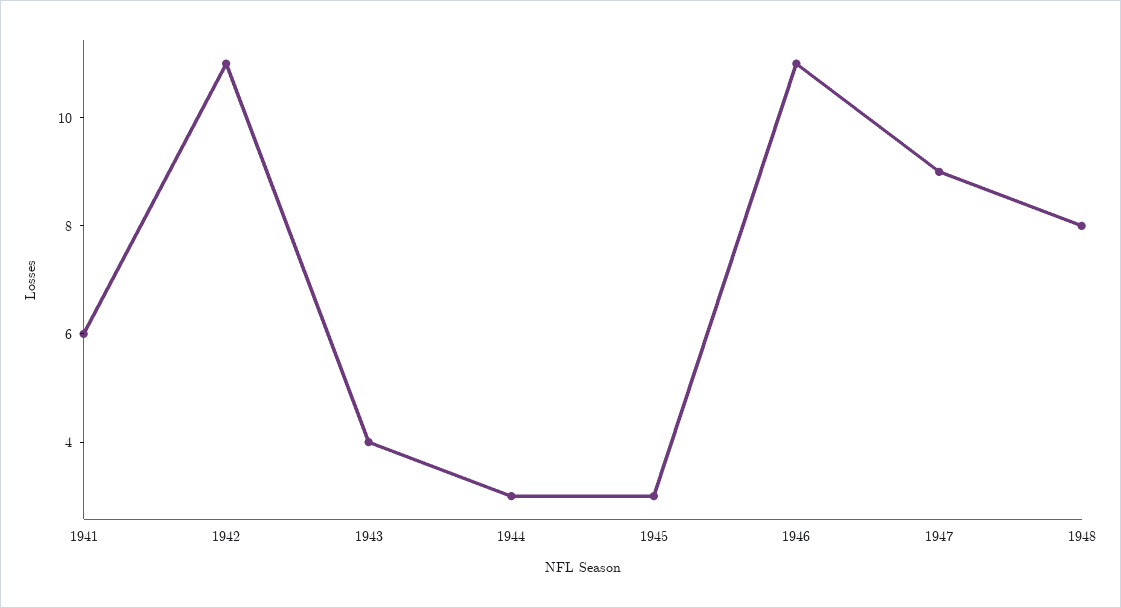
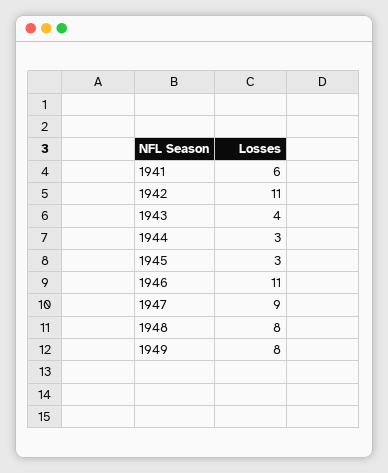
1949: none -> 8

